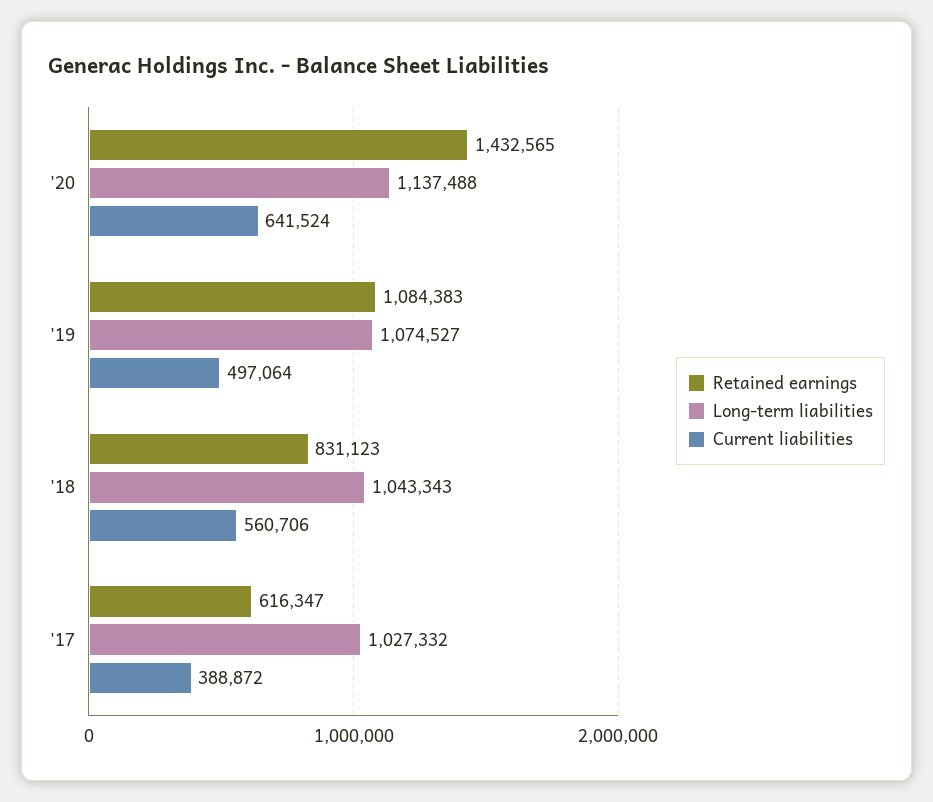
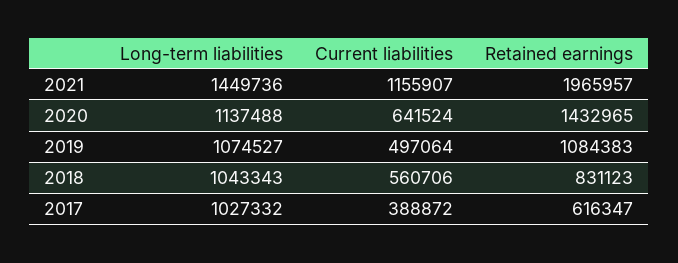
Retained earnings, '20: 1432565 -> 1432965
Long-term liabilities, 2021: none -> 1449736
Current liabilities, 2021: none -> 1155907
Retained earnings, 2021: none -> 1965957

